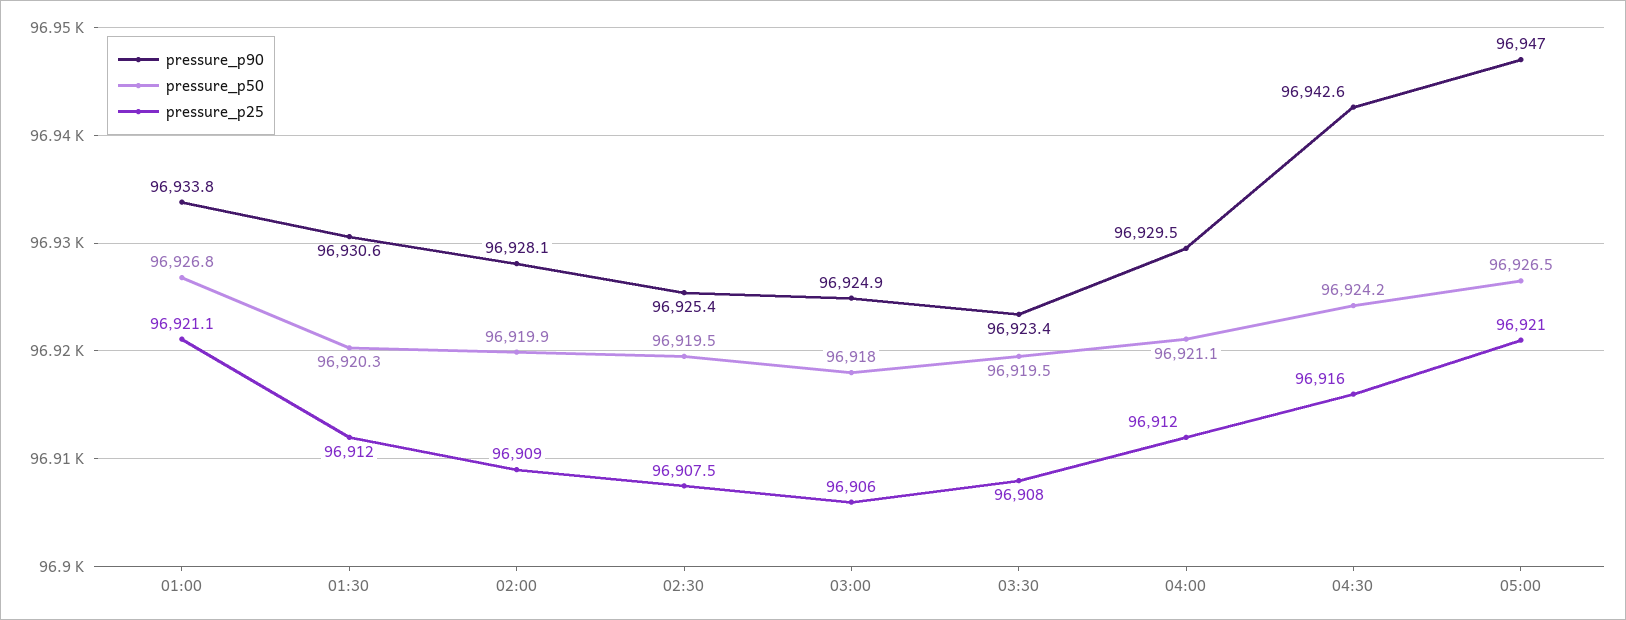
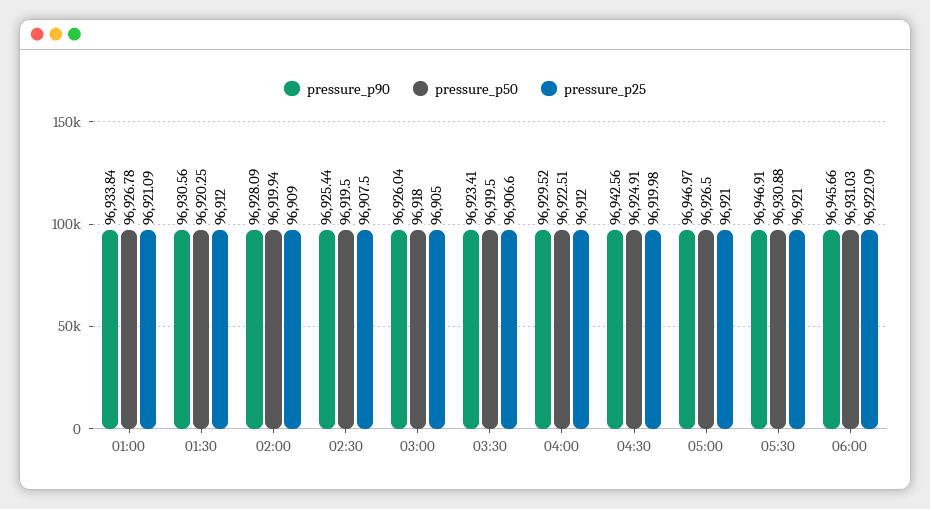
pressure_p90, 03:00: 96924.9 -> 96926.04
pressure_p25, 03:00: 96906 -> 96905
pressure_p25, 03:30: 96908 -> 96906.6
pressure_p50, 04:00: 96921.1 -> 96922.51
pressure_p50, 04:30: 96924.2 -> 96924.91
pressure_p25, 04:30: 96916 -> 96919.98
pressure_p90, 05:30: none -> 96946.91
pressure_p50, 05:30: none -> 96930.88
pressure_p25, 05:30: none -> 96921
pressure_p90, 06:00: none -> 96945.66
pressure_p50, 06:00: none -> 96931.03
pressure_p25, 06:00: none -> 96922.09

